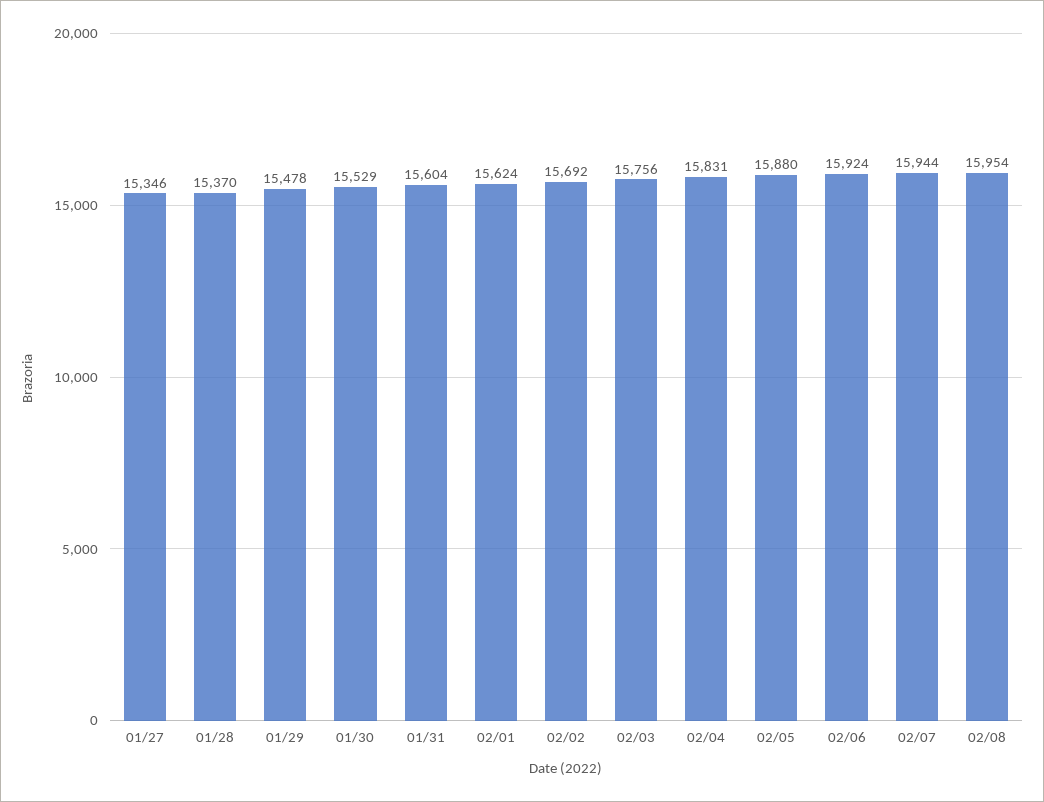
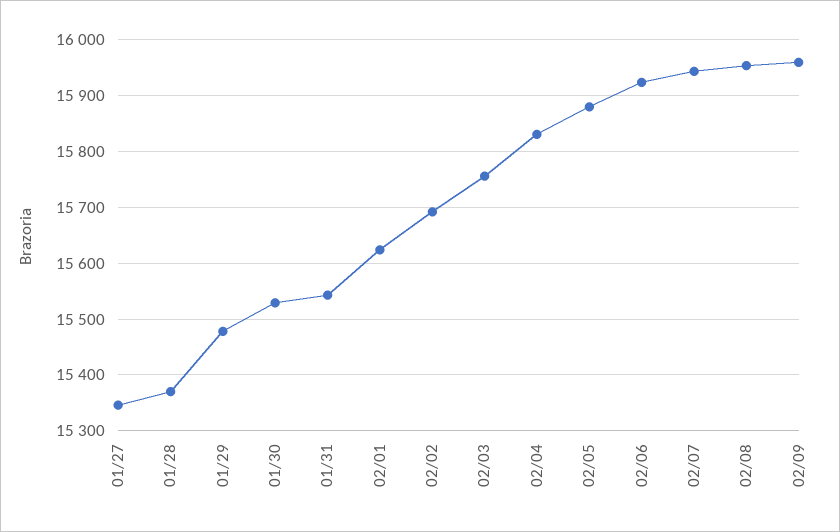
01/31: 15604 -> 15540
02/09: none -> 15960

